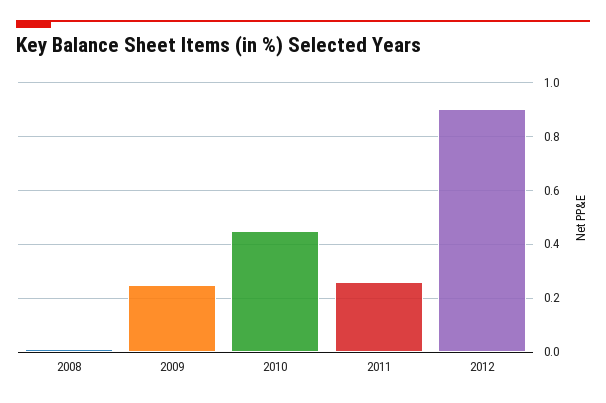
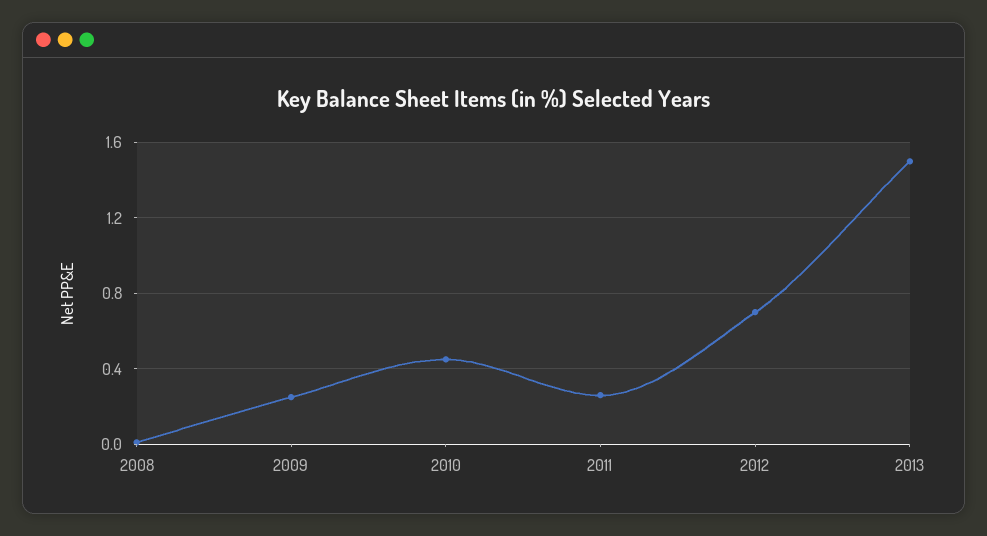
2012: 0.9 -> 0.7
2013: none -> 1.5

